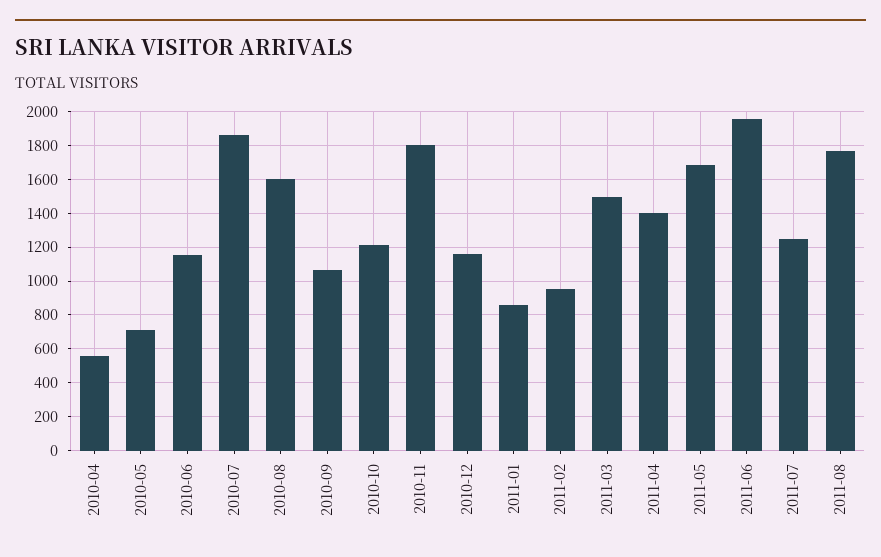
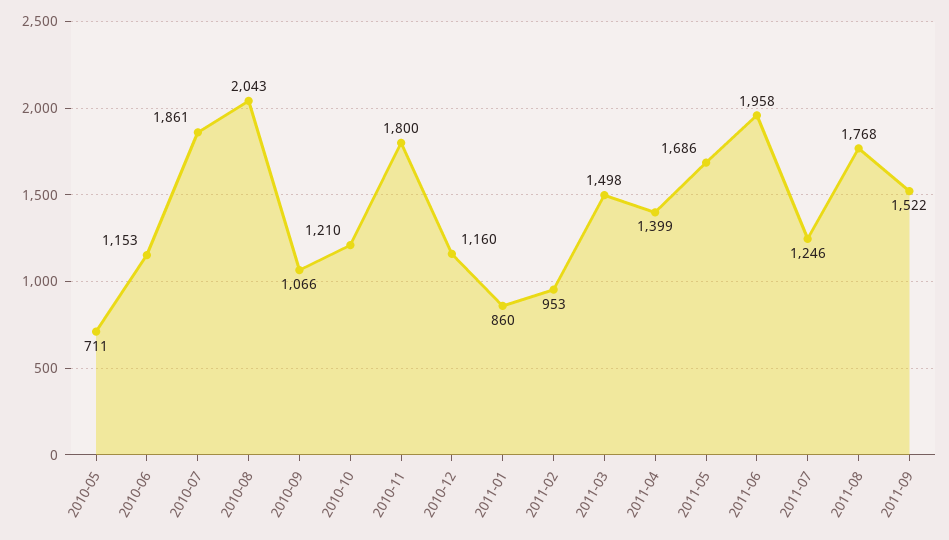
2010-04: 550 -> none
2010-08: 1600 -> 2043
2011-09: none -> 1522

